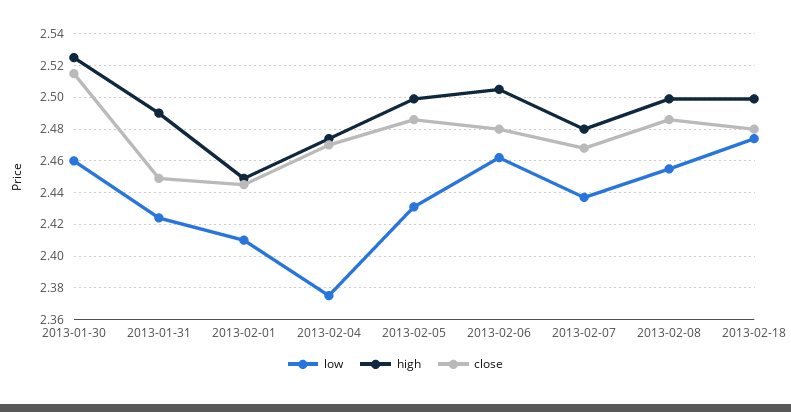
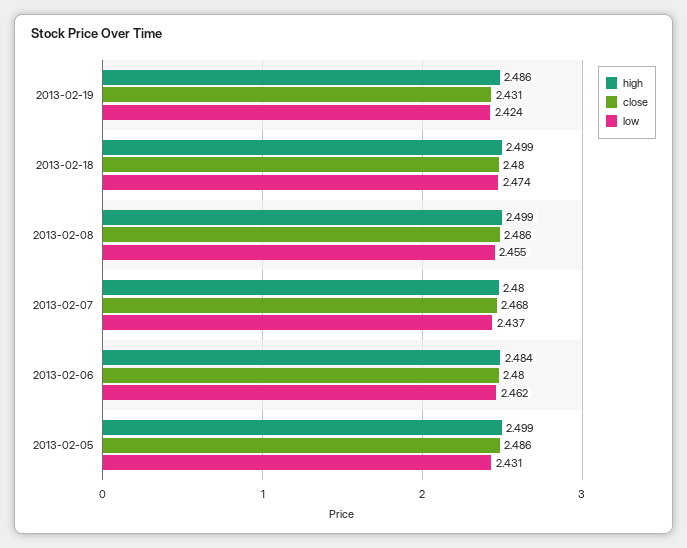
low, 2013-01-30: 2.46 -> none
high, 2013-01-30: 2.525 -> none
close, 2013-01-30: 2.515 -> none
low, 2013-01-31: 2.425 -> none
high, 2013-01-31: 2.49 -> none
close, 2013-01-31: 2.45 -> none
low, 2013-02-01: 2.41 -> none
high, 2013-02-01: 2.45 -> none
close, 2013-02-01: 2.445 -> none
low, 2013-02-04: 2.375 -> none
high, 2013-02-04: 2.475 -> none
close, 2013-02-04: 2.47 -> none
high, 2013-02-06: 2.505 -> 2.484
high, 2013-02-19: none -> 2.486
close, 2013-02-19: none -> 2.431
low, 2013-02-19: none -> 2.424

